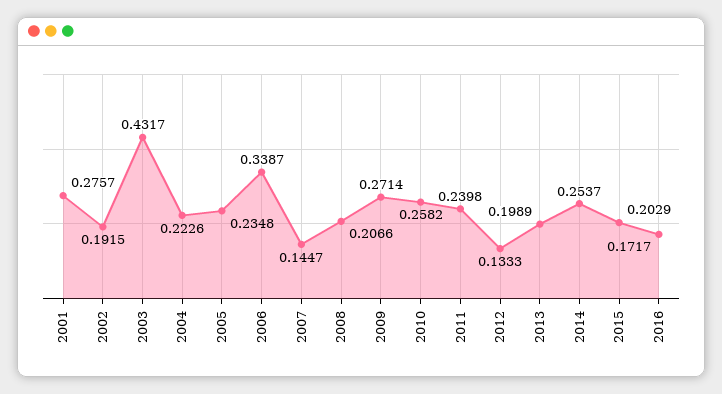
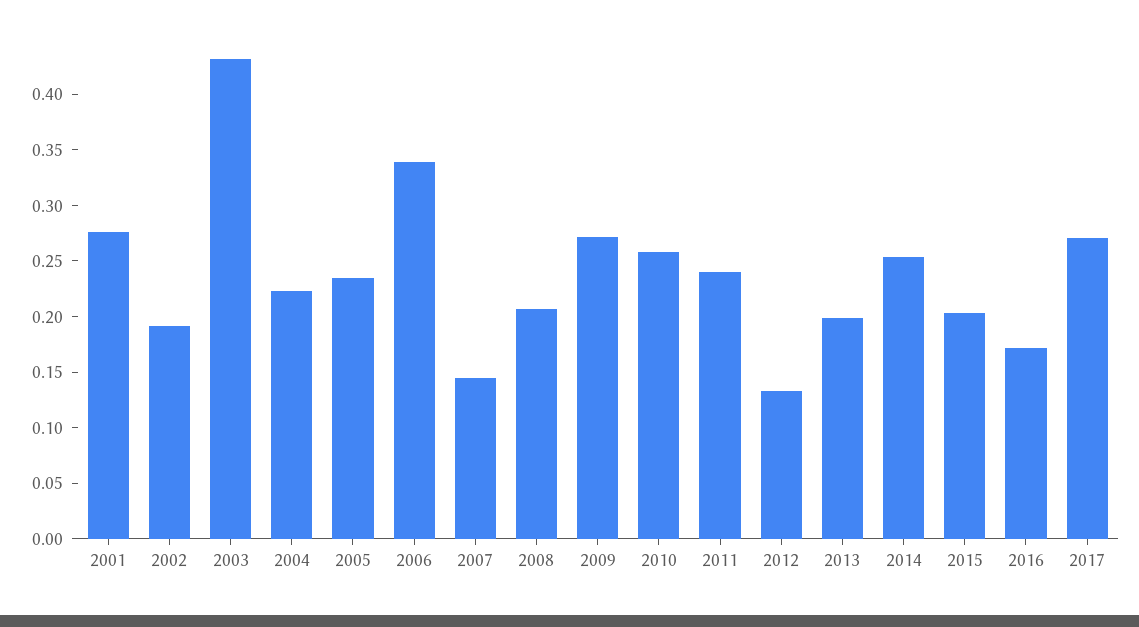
2017: none -> 0.27

